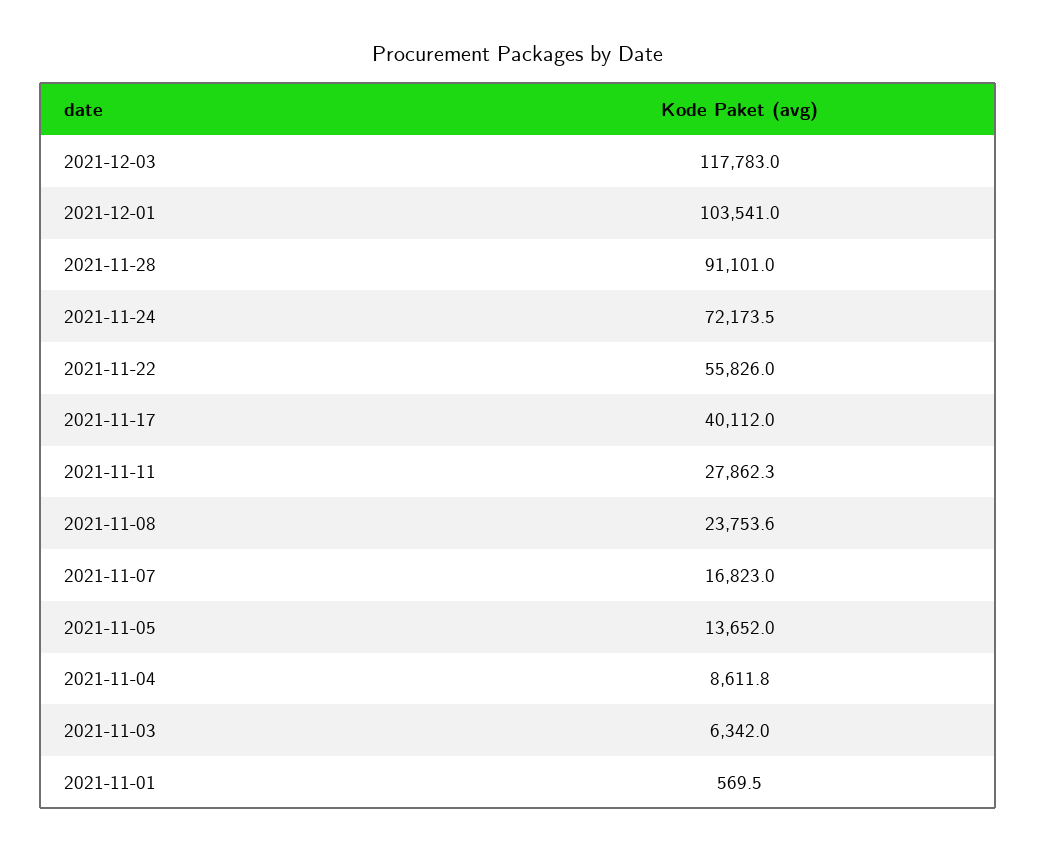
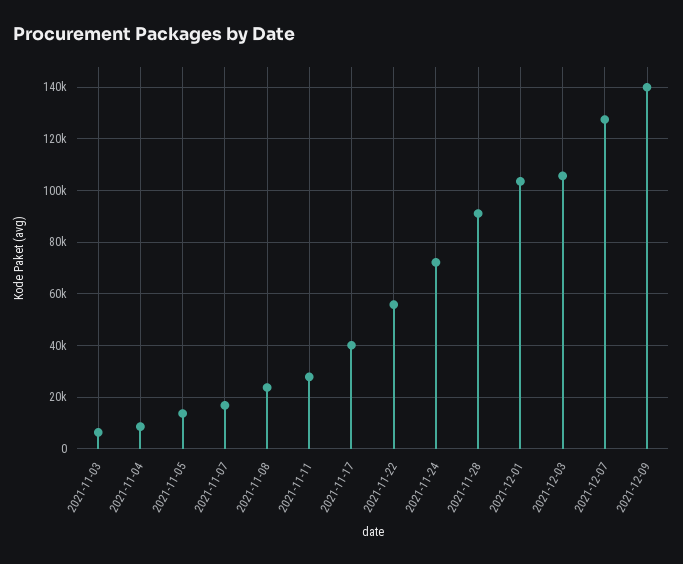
2021-12-03: 117783 -> 105000
2021-11-01: 569.5 -> none
2021-12-07: none -> 127500
2021-12-09: none -> 140000

